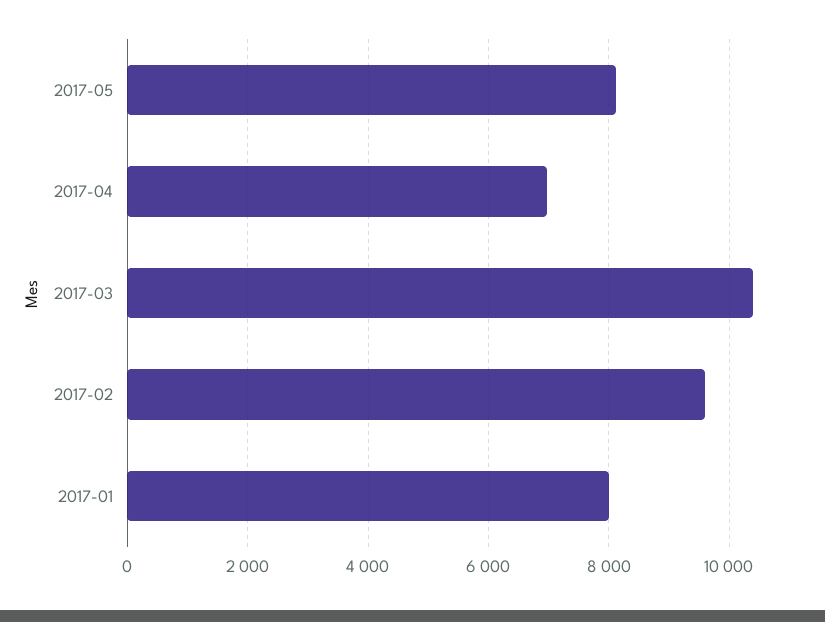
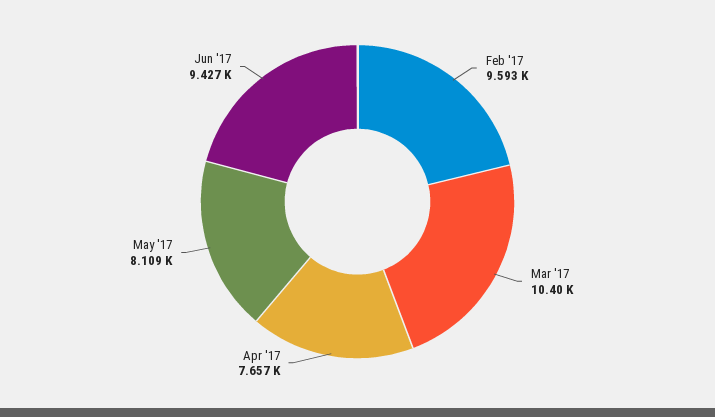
2017-04: 7000 -> 7657
2017-01: 8000 -> none
Jun '17: none -> 9427

